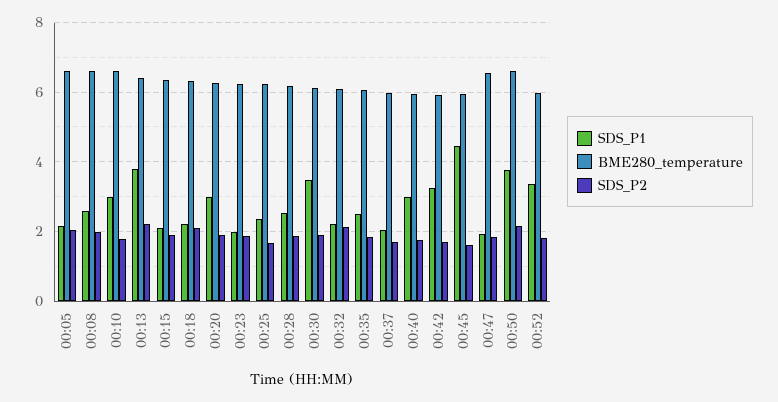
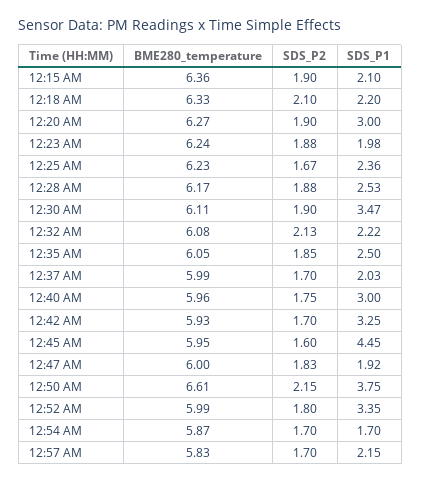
SDS_P1, 00:05: 2.2 -> none
BME280_temperature, 00:05: 6.6 -> none
SDS_P2, 00:05: 2 -> none
SDS_P1, 00:08: 2.6 -> none
BME280_temperature, 00:08: 6.6 -> none
SDS_P2, 00:08: 2 -> none
SDS_P1, 00:10: 3 -> none
BME280_temperature, 00:10: 6.6 -> none
SDS_P2, 00:10: 1.8 -> none
SDS_P1, 00:13: 3.8 -> none
BME280_temperature, 00:13: 6.4 -> none
SDS_P2, 00:13: 2.2 -> none
BME280_temperature, 00:47: 6.6 -> 6
BME280_temperature, 12:54 AM: none -> 5.87
SDS_P2, 12:54 AM: none -> 1.7
SDS_P1, 12:54 AM: none -> 1.7
BME280_temperature, 12:57 AM: none -> 5.83
SDS_P2, 12:57 AM: none -> 1.7
SDS_P1, 12:57 AM: none -> 2.15

